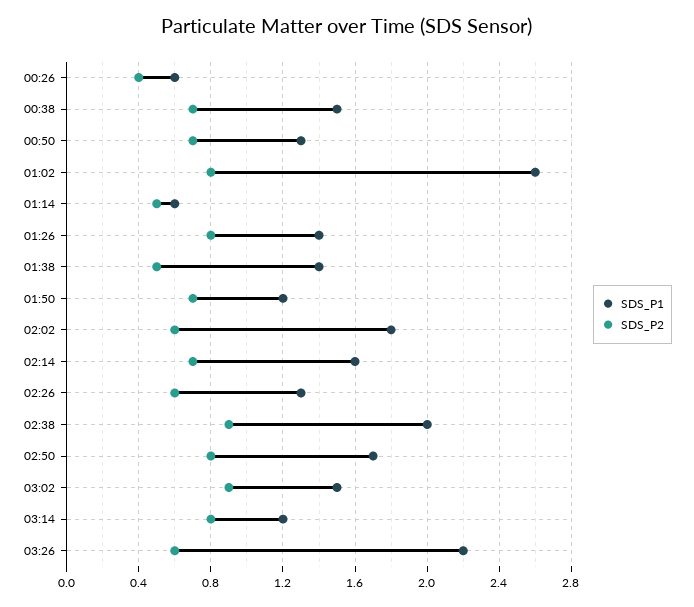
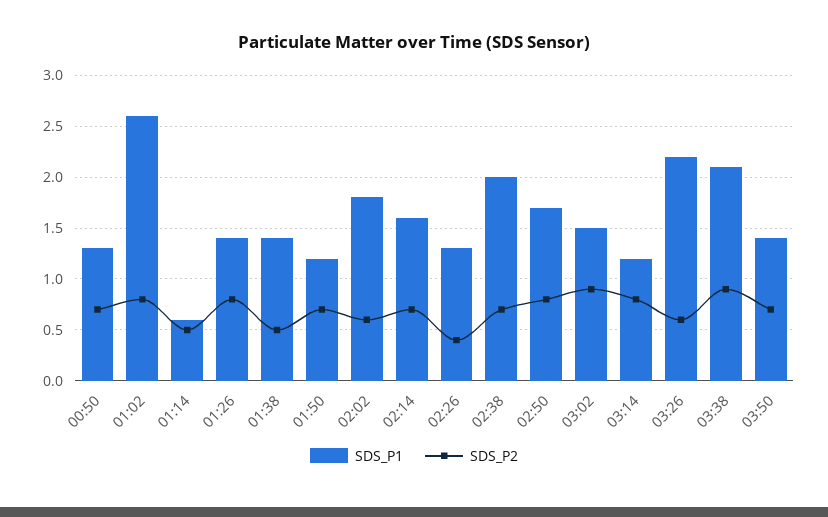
SDS_P1, 00:26: 0.6 -> none
SDS_P2, 00:26: 0.4 -> none
SDS_P1, 00:38: 1.5 -> none
SDS_P2, 00:38: 0.7 -> none
SDS_P2, 02:26: 0.6 -> 0.4
SDS_P2, 02:38: 0.9 -> 0.7
SDS_P1, 03:38: none -> 2.1
SDS_P2, 03:38: none -> 0.9
SDS_P1, 03:50: none -> 1.4
SDS_P2, 03:50: none -> 0.7

